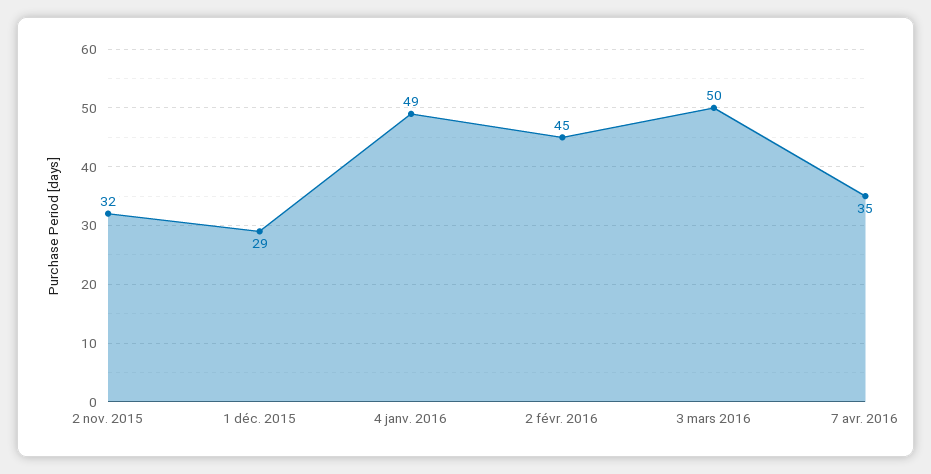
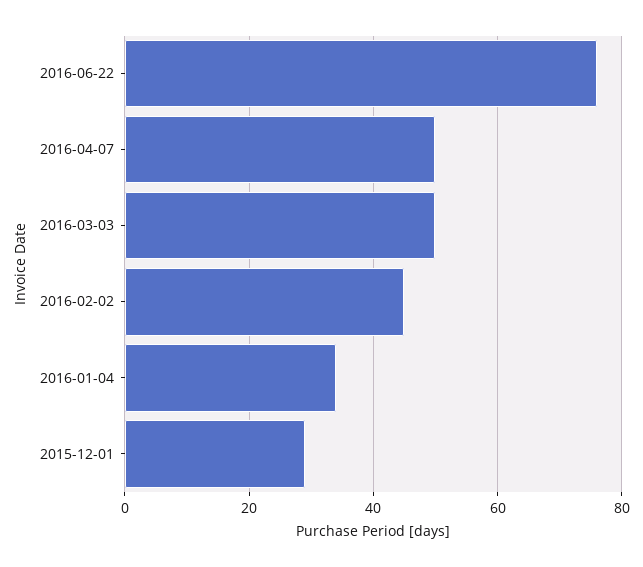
2 nov. 2015: 32 -> none
4 janv. 2016: 49 -> 35
7 avr. 2016: 35 -> 50
2016-06-22: none -> 75

